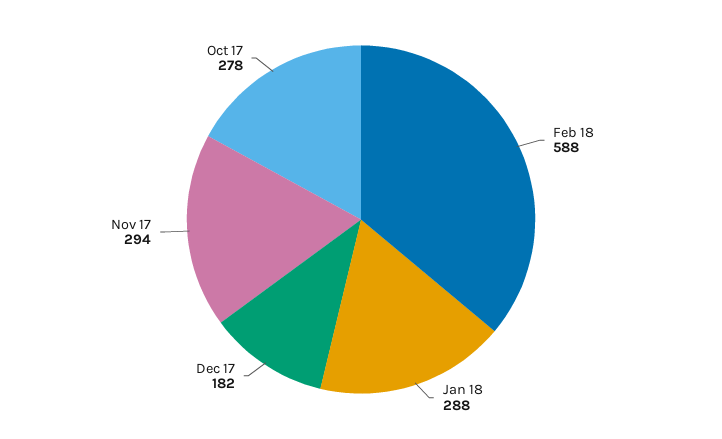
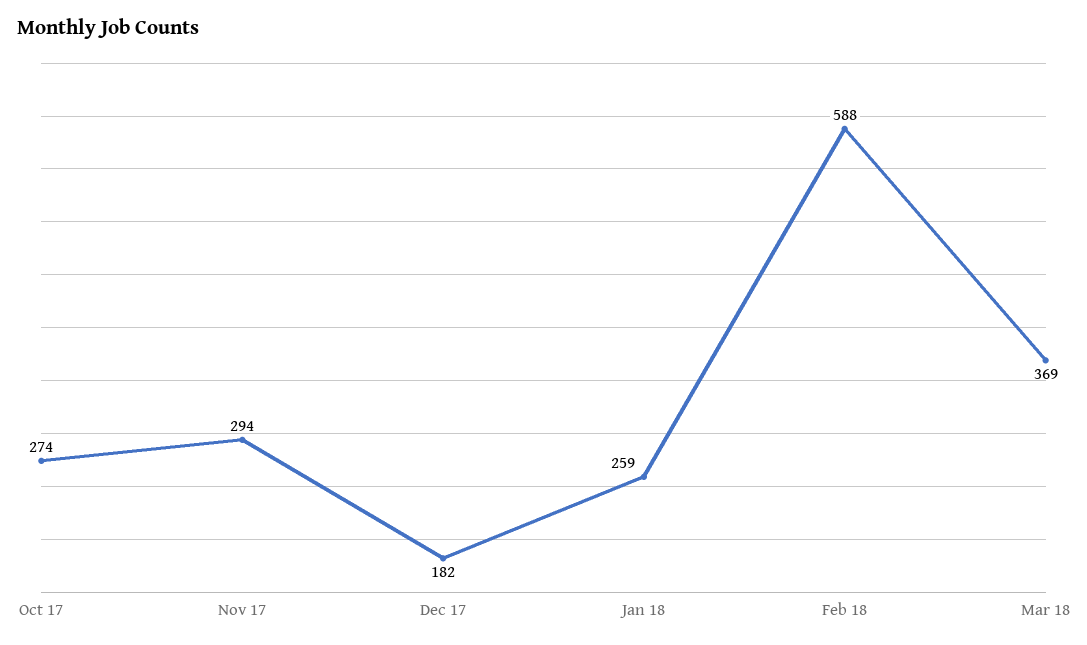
Jan 18: 288 -> 259
Oct 17: 278 -> 274
Mar 18: none -> 369

